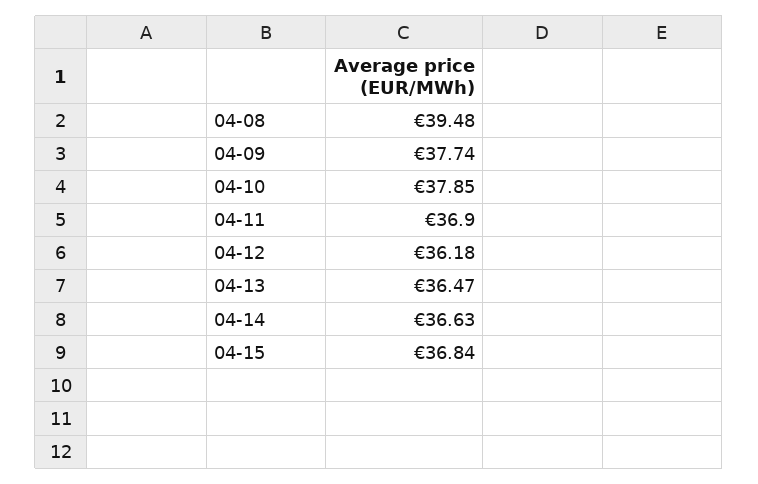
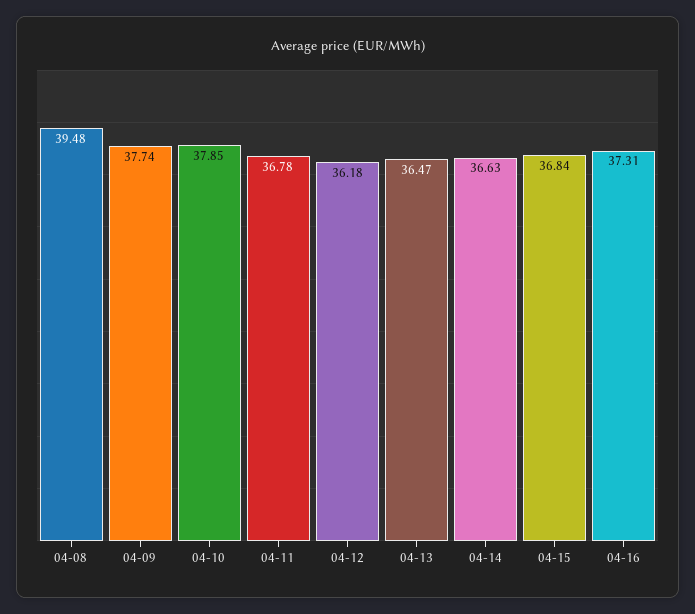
04-11: 36.9 -> 36.78
04-16: none -> 37.31

